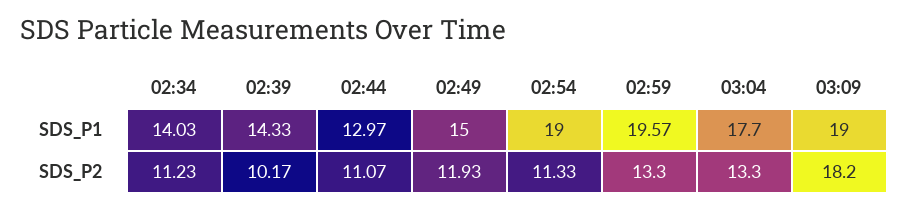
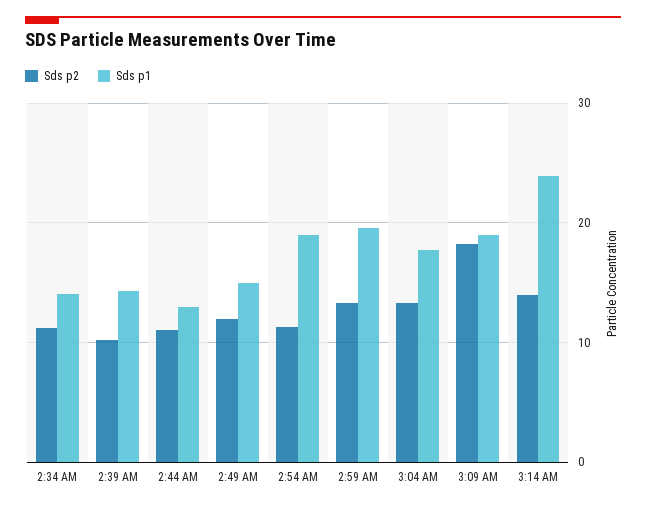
SDS_P2, 3:14 AM: none -> 14
SDS_P1, 3:14 AM: none -> 24

